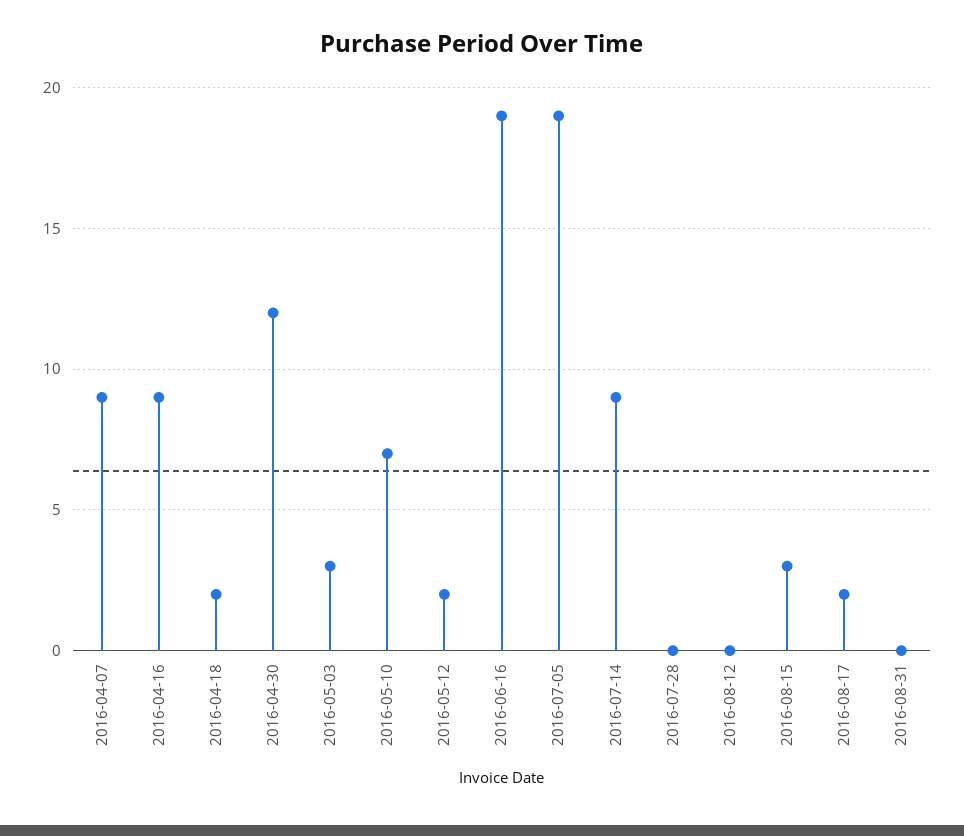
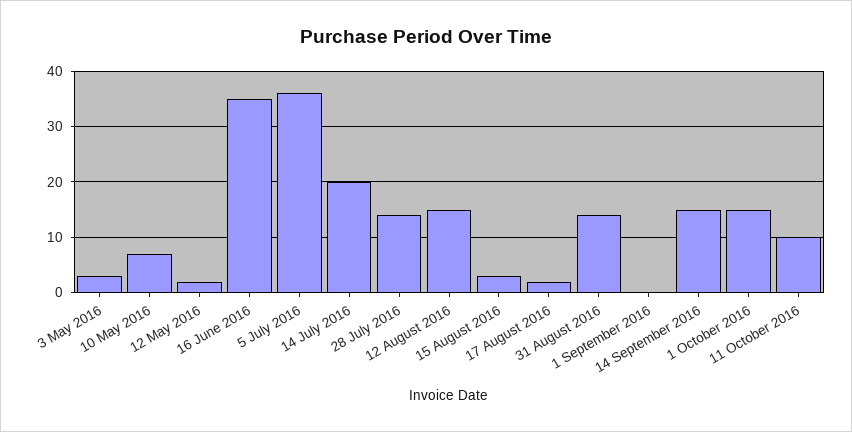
2016-04-07: 9 -> none
2016-04-16: 9 -> none
2016-04-18: 2 -> none
2016-04-30: 12 -> none
2016-06-16: 19 -> 35
2016-07-05: 19 -> 35
2016-07-14: 9 -> 20
2016-07-28: 0 -> 15
2016-08-12: 0 -> 15
2016-08-31: 0 -> 15
1 September 2016: none -> 0
14 September 2016: none -> 15
1 October 2016: none -> 15
11 October 2016: none -> 10

